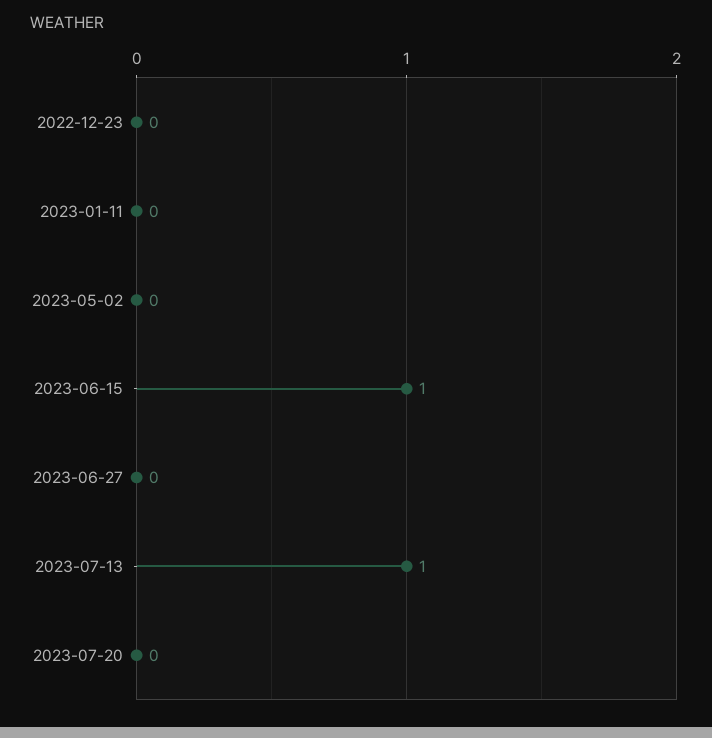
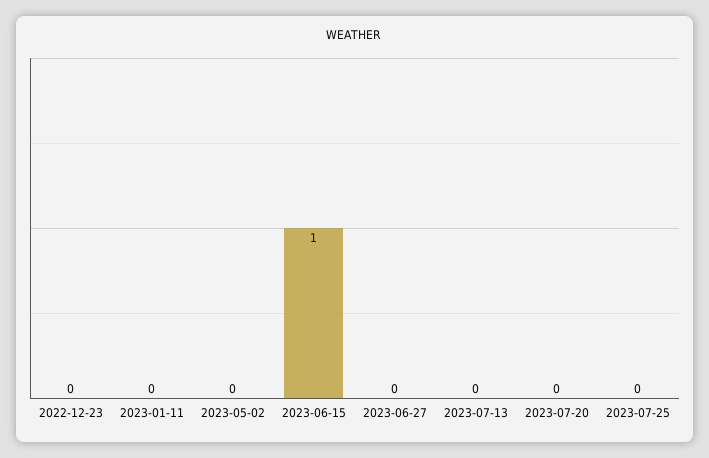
2023-07-13: 1 -> 0
2023-07-25: none -> 0

